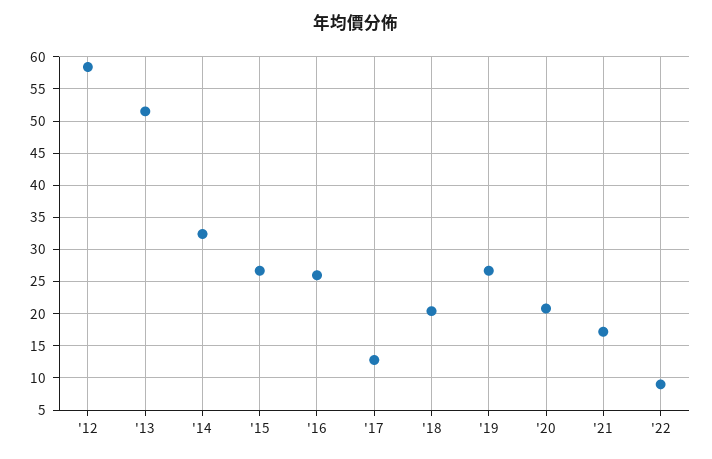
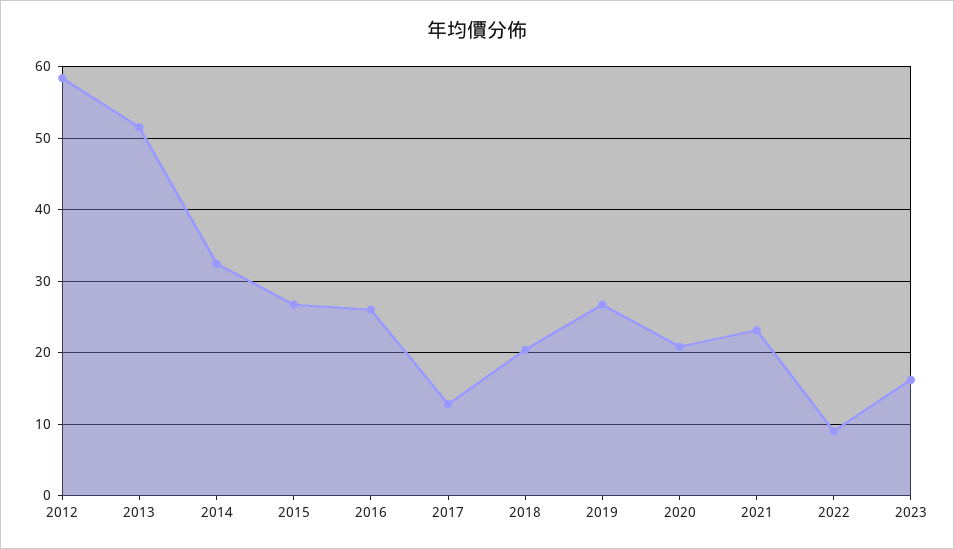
'21: 17 -> 23
2023: none -> 16

